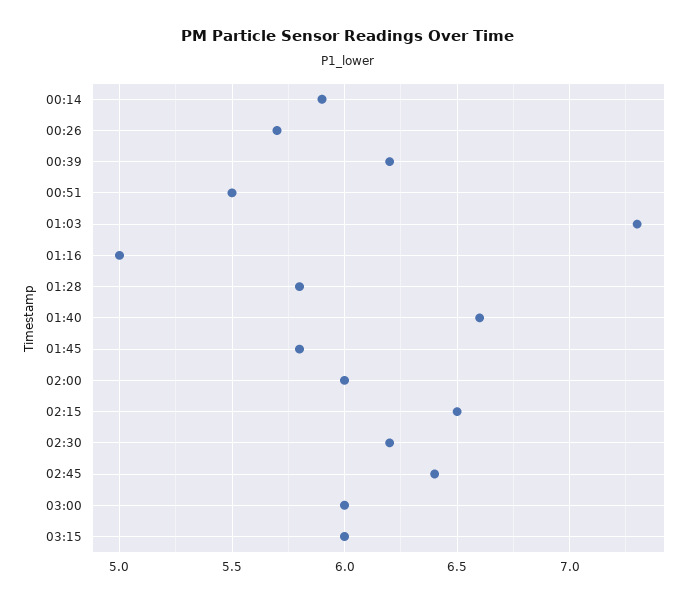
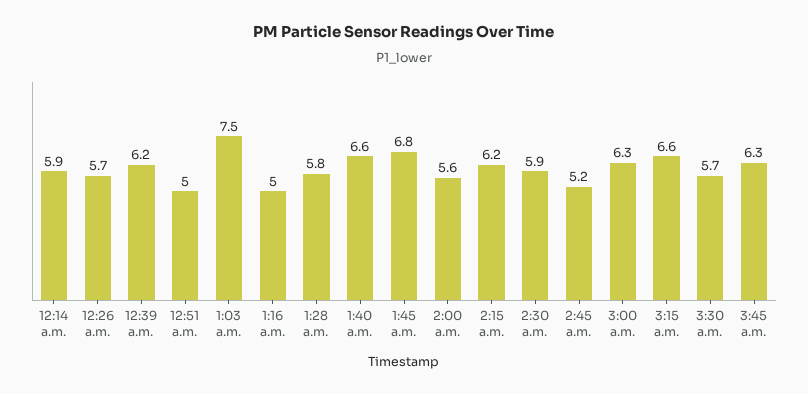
00:51: 5.5 -> 5
01:03: 7.3 -> 7.5
01:45: 5.8 -> 6.8
02:00: 6 -> 5.6
02:15: 6.5 -> 6.2
02:30: 6.2 -> 5.9
02:45: 6.4 -> 5.2
03:00: 6 -> 6.3
03:15: 6 -> 6.6
3:30 a.m.: none -> 5.7
3:45 a.m.: none -> 6.3

